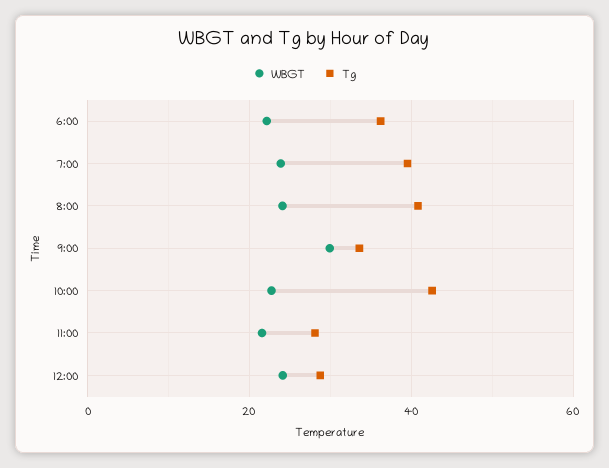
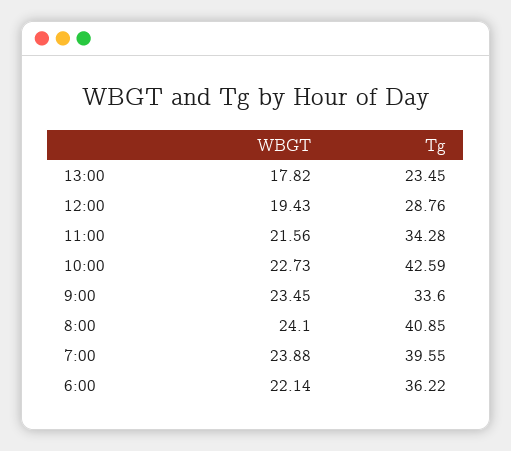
WBGT, 9:00: 30 -> 23.45
Tg, 11:00: 28 -> 34.28
WBGT, 12:00: 24 -> 19.43
WBGT, 13:00: none -> 17.82
Tg, 13:00: none -> 23.45

